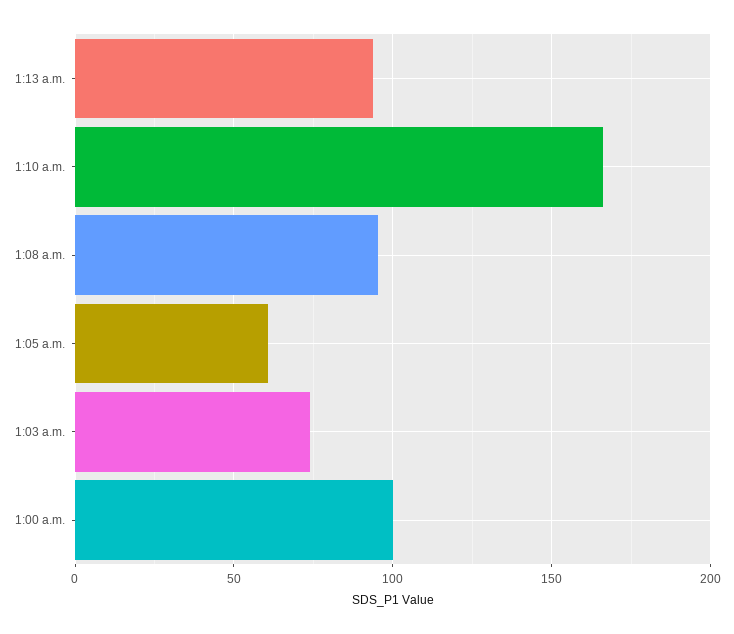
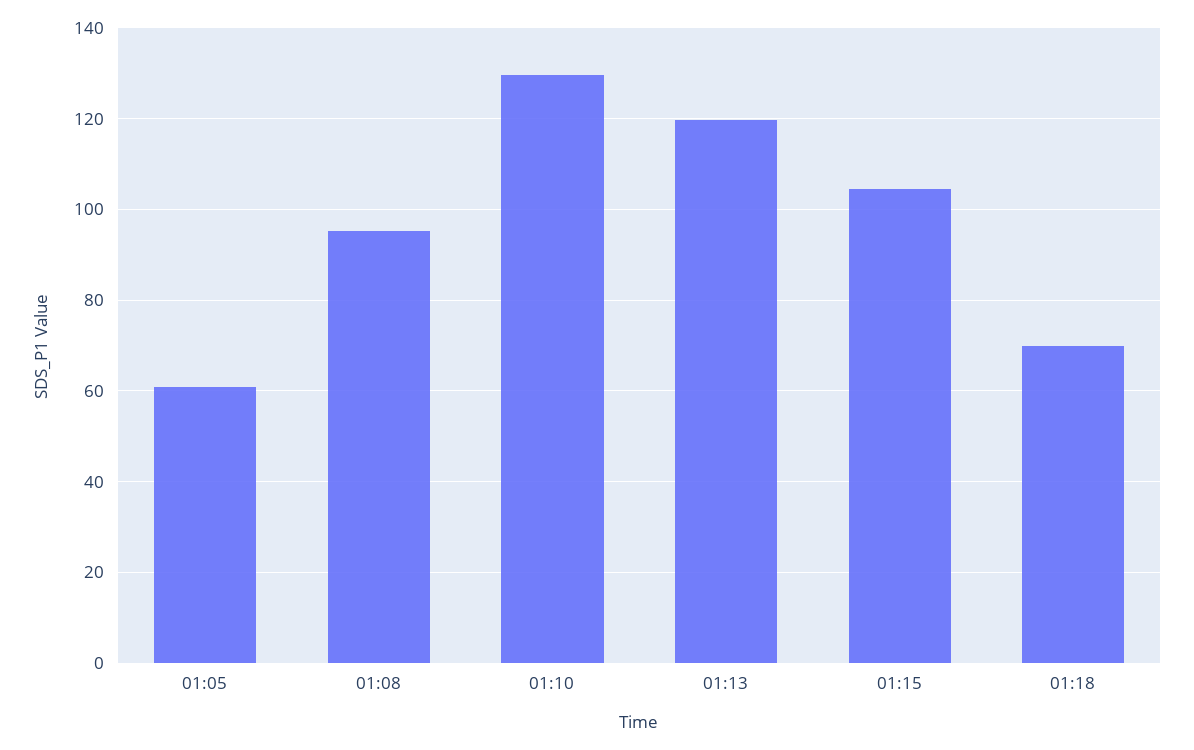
1:13 a.m.: 95 -> 120
1:10 a.m.: 165 -> 130
1:03 a.m.: 75 -> none
1:00 a.m.: 100 -> none
01:15: none -> 104
01:18: none -> 70

